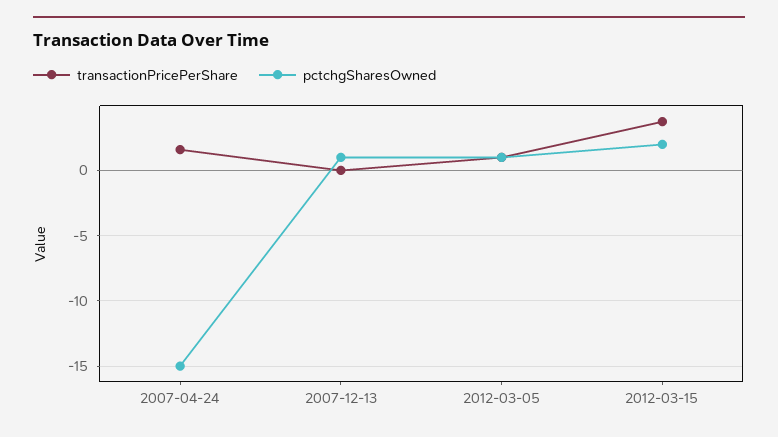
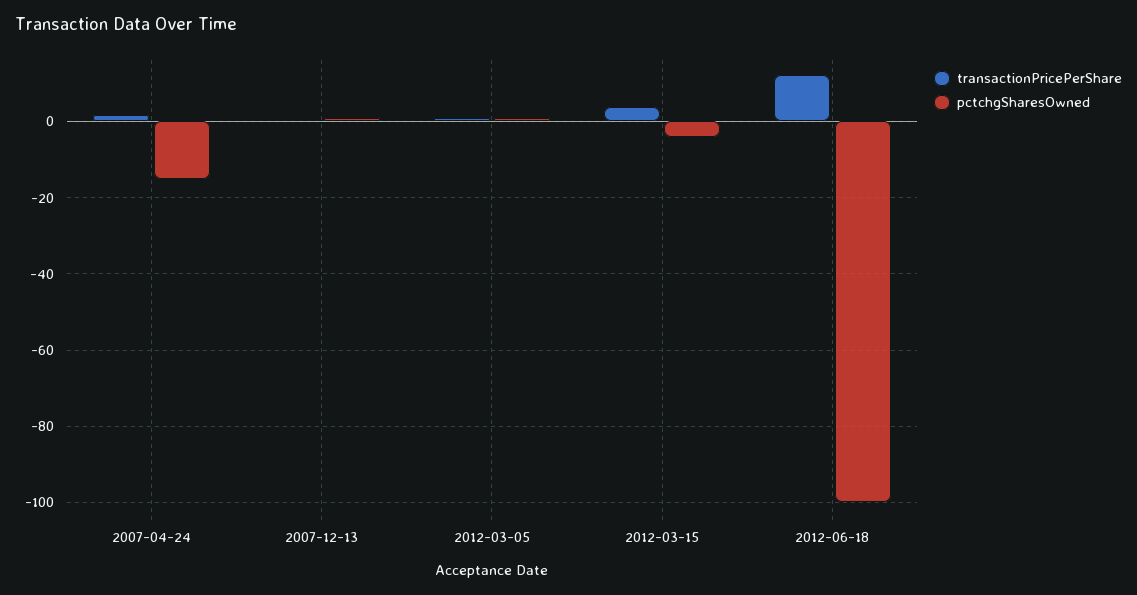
pctchgSharesOwned, 2012-03-15: 2 -> -4
transactionPricePerShare, 2012-06-18: none -> 12
pctchgSharesOwned, 2012-06-18: none -> -100

